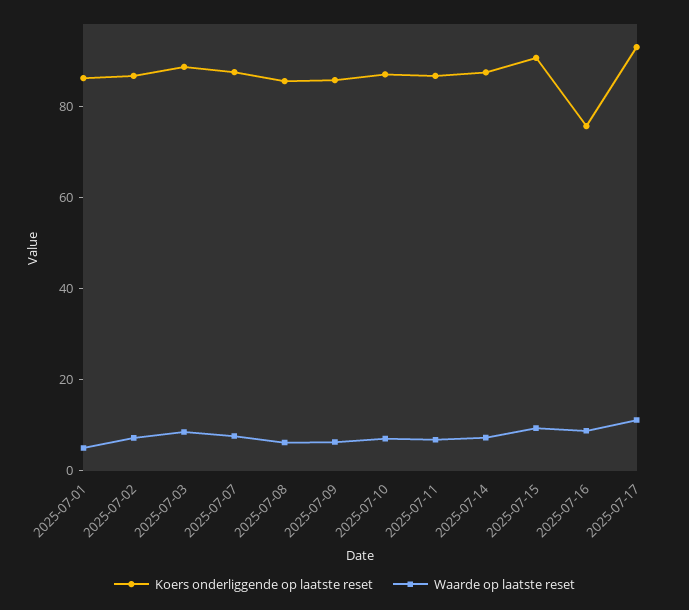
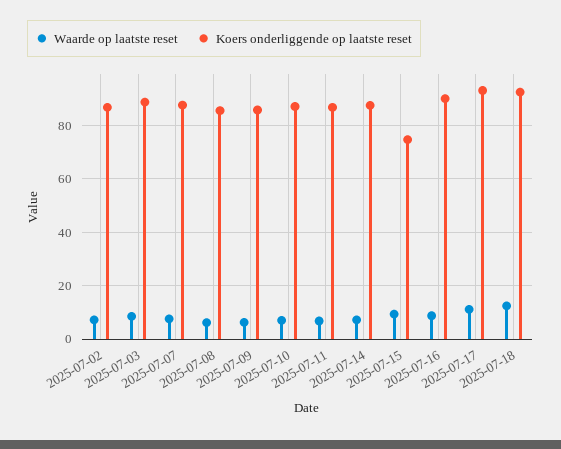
Koers onderliggende op laatste reset, 2025-07-01: 85 -> none
Waarde op laatste reset, 2025-07-01: 5 -> none
Koers onderliggende op laatste reset, 2025-07-15: 90 -> 75
Koers onderliggende op laatste reset, 2025-07-16: 75 -> 90
Waarde op laatste reset, 2025-07-18: none -> 12.5
Koers onderliggende op laatste reset, 2025-07-18: none -> 92.5

